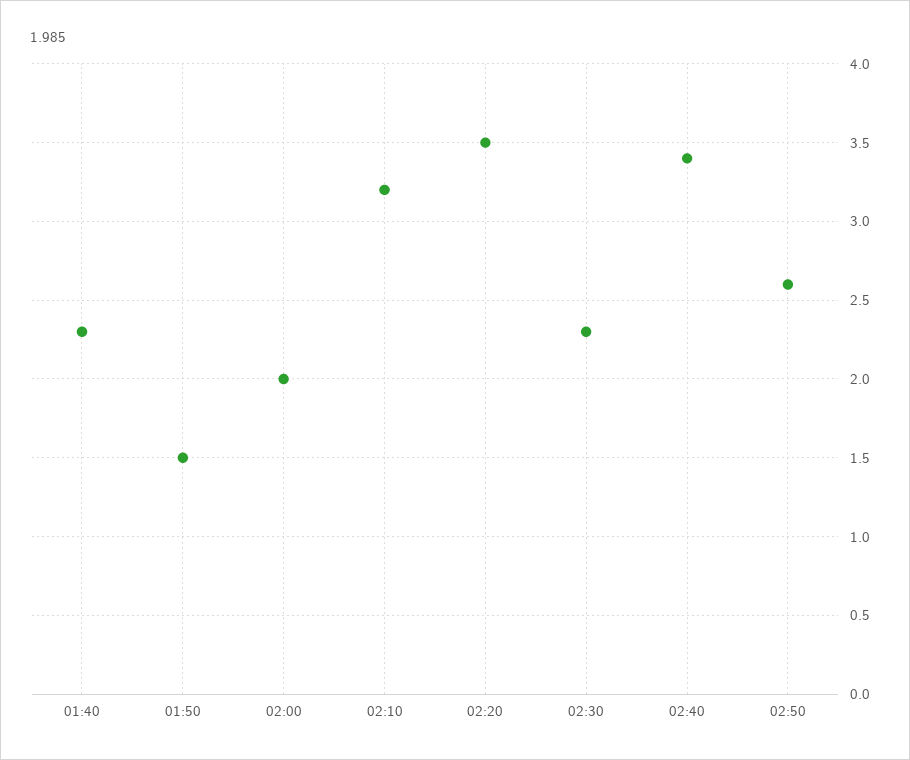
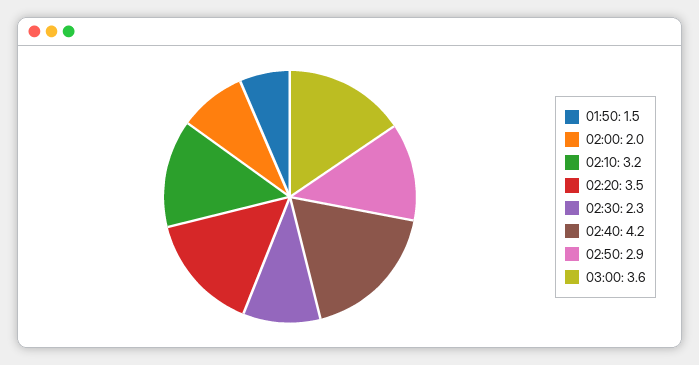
01:40: 2.3 -> none
02:40: 3.4 -> 4.2
02:50: 2.6 -> 2.9
03:00: none -> 3.6

